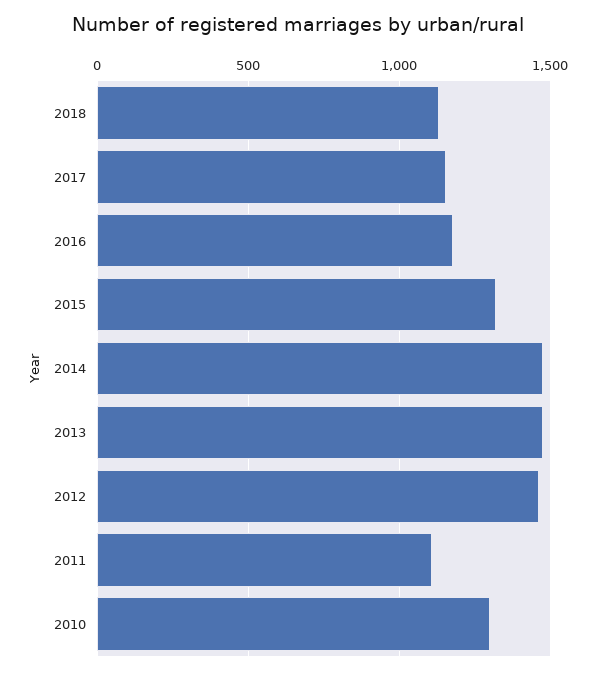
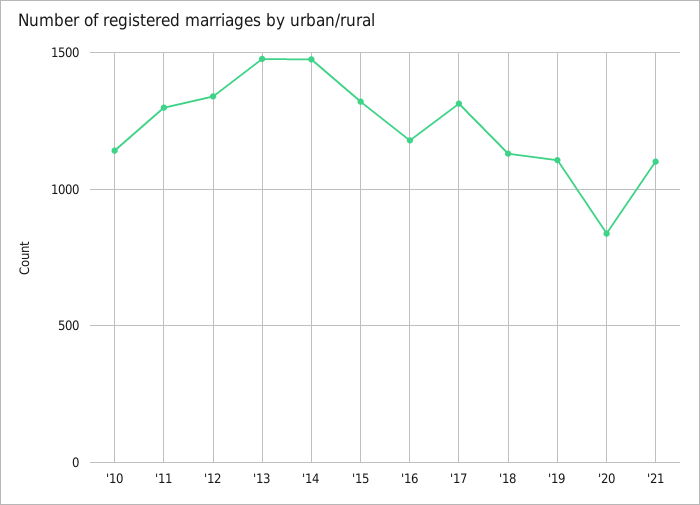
2017: 1150 -> 1300
2012: 1450 -> 1350
2011: 1100 -> 1300
2010: 1300 -> 1150
'19: none -> 1100
'20: none -> 850
'21: none -> 1100

